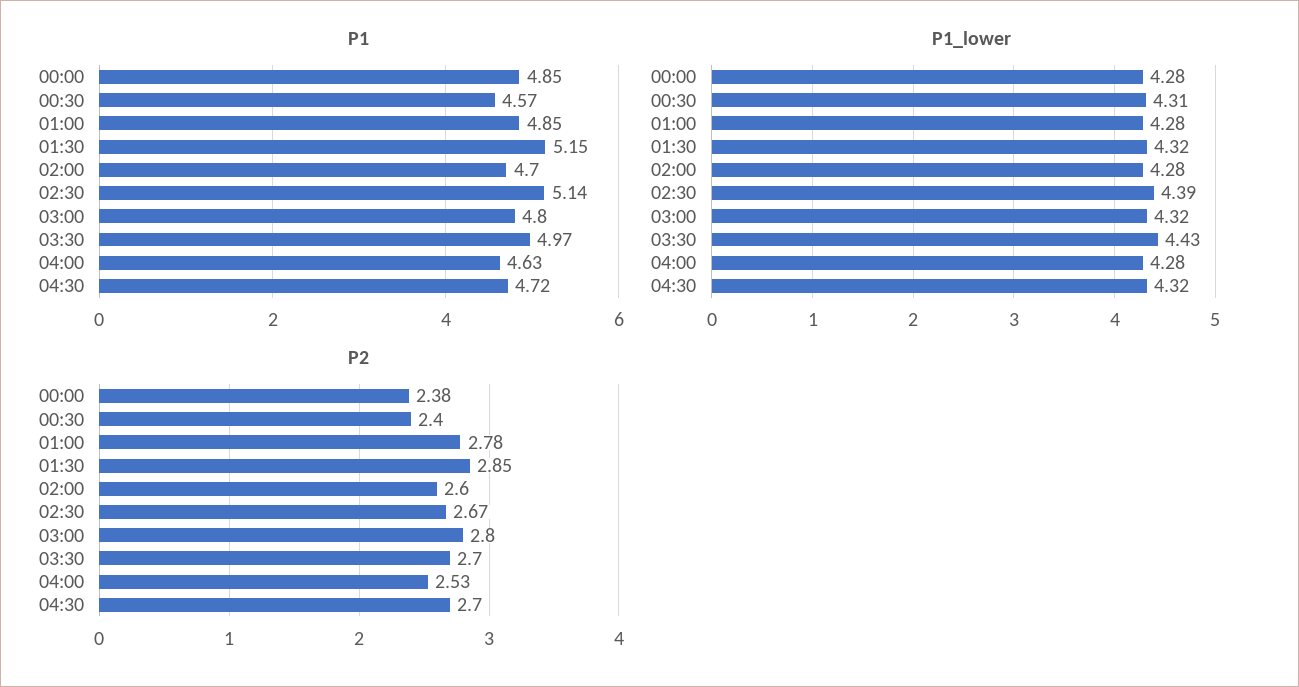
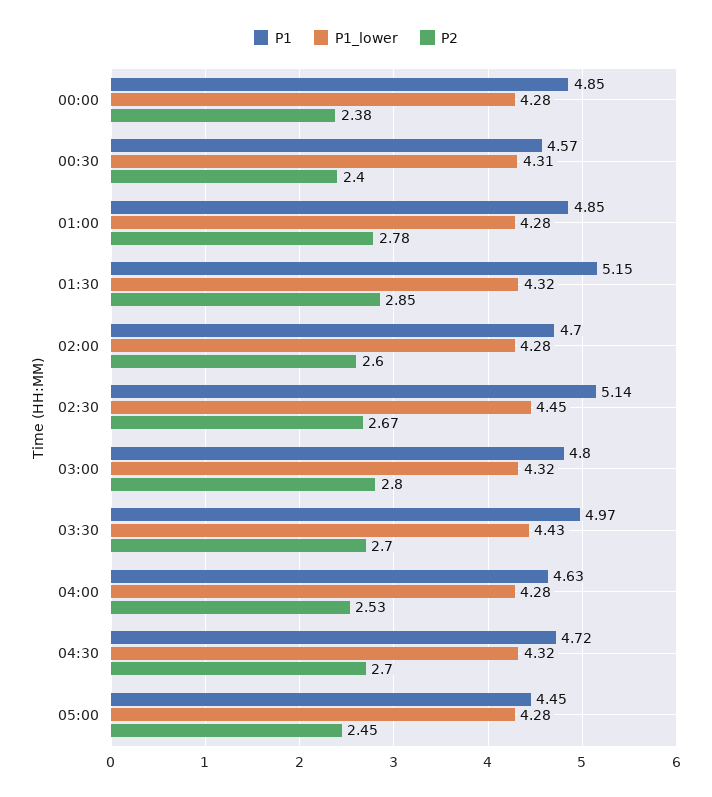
P1_lower, 02:30: 4.39 -> 4.45
P1, 05:00: none -> 4.45
P1_lower, 05:00: none -> 4.28
P2, 05:00: none -> 2.45

